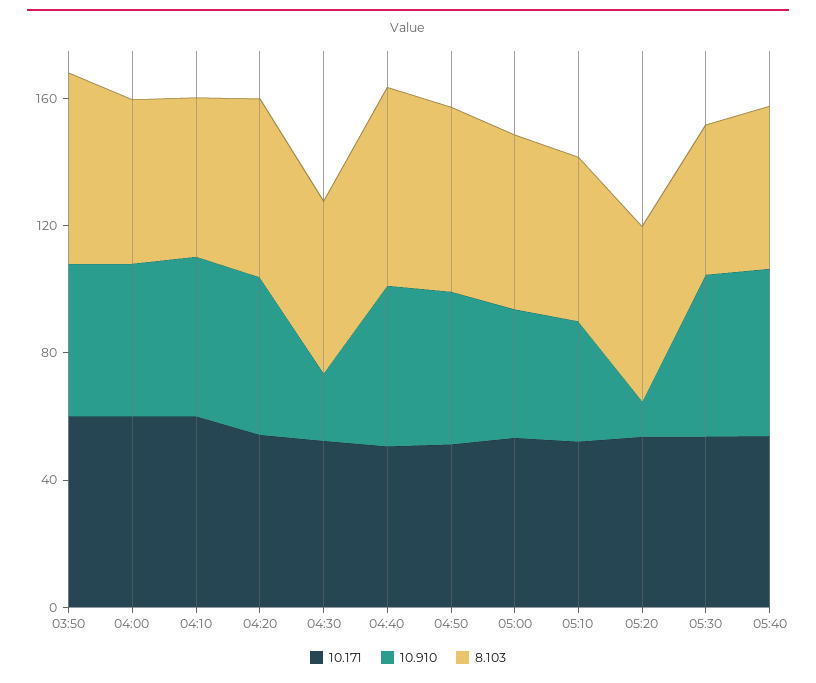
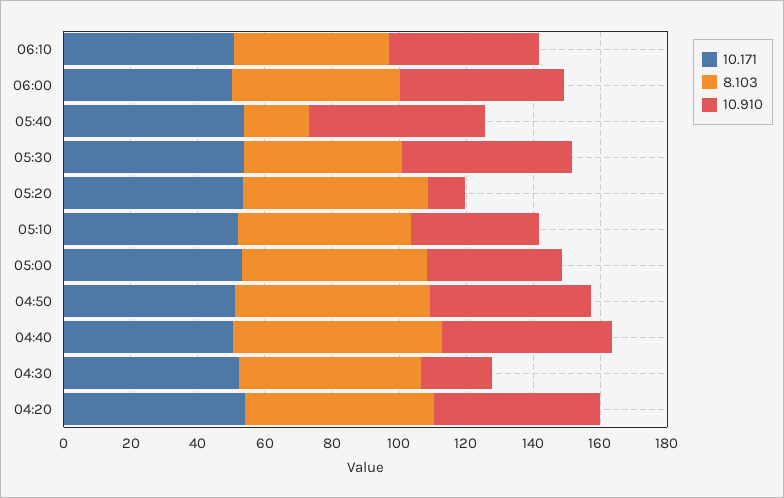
10.171, 03:50: 60 -> none
10.910, 03:50: 50 -> none
8.103, 03:50: 60 -> none
10.171, 04:00: 60 -> none
10.910, 04:00: 50 -> none
8.103, 04:00: 50 -> none
10.171, 04:10: 60 -> none
10.910, 04:10: 50 -> none
8.103, 04:10: 50 -> none
8.103, 05:40: 50 -> 20
10.171, 06:10: none -> 50
8.103, 06:10: none -> 45
10.910, 06:10: none -> 45
10.171, 06:00: none -> 50
8.103, 06:00: none -> 50
10.910, 06:00: none -> 50

